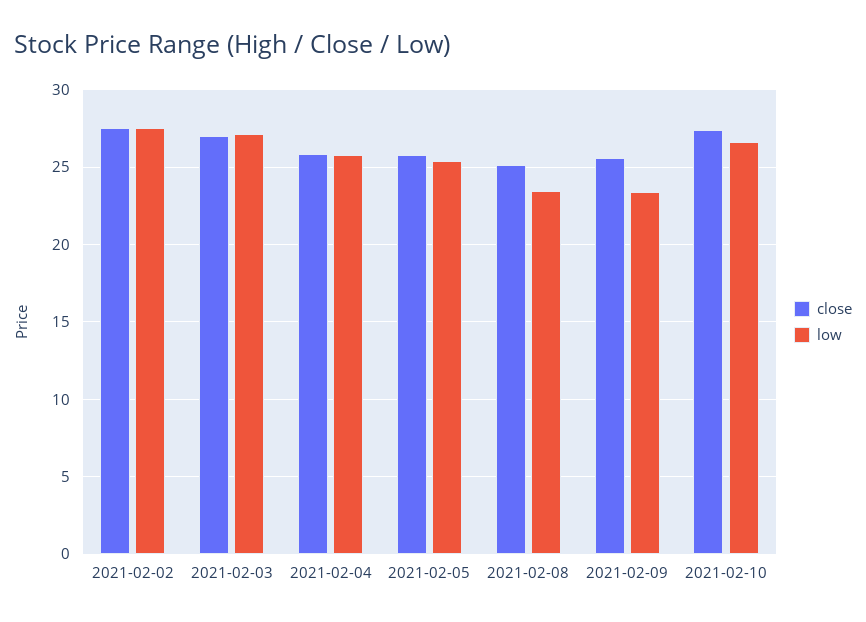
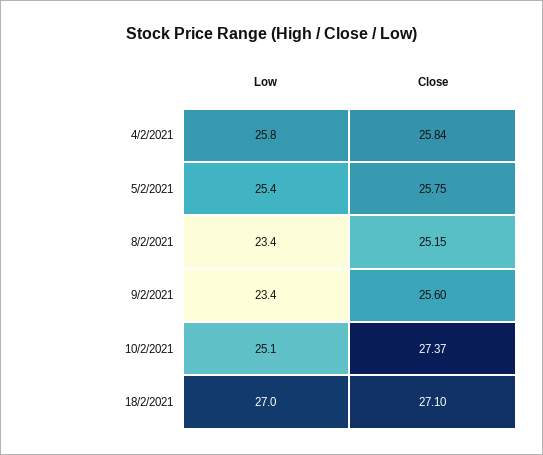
close, 2021-02-02: 27.5 -> none
low, 2021-02-02: 27.5 -> none
close, 2021-02-03: 27 -> none
low, 2021-02-03: 27 -> none
low, 2021-02-10: 26.5 -> 25.1
low, 18/2/2021: none -> 27
close, 18/2/2021: none -> 27.1

